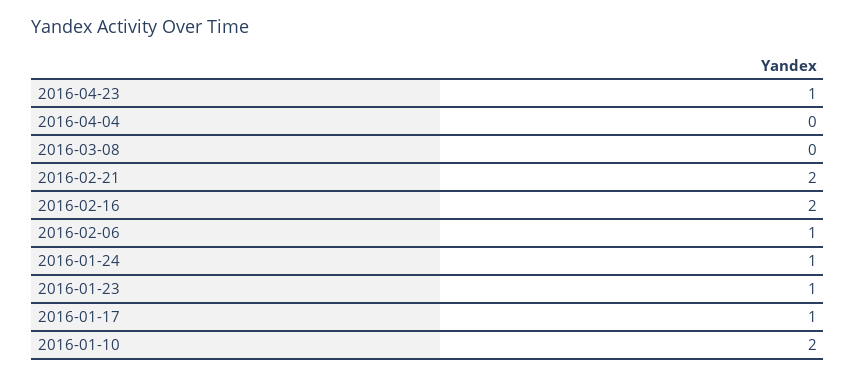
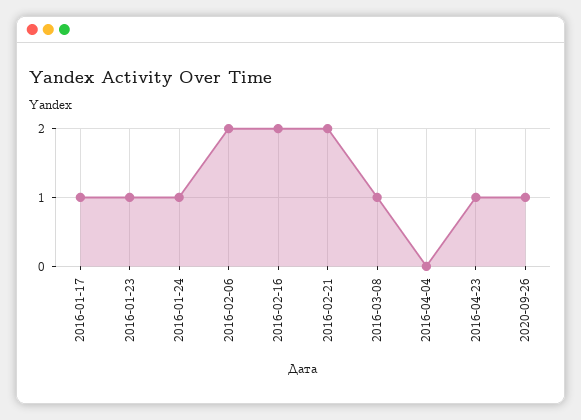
2016-03-08: 0 -> 1
2016-02-06: 1 -> 2
2016-01-10: 2 -> none
2020-09-26: none -> 1

